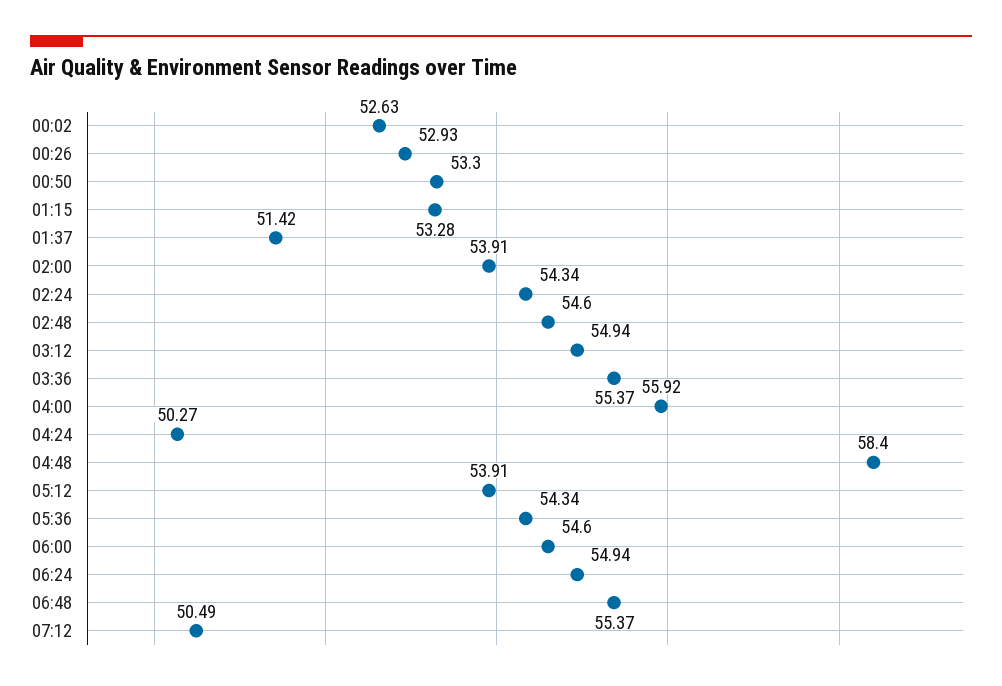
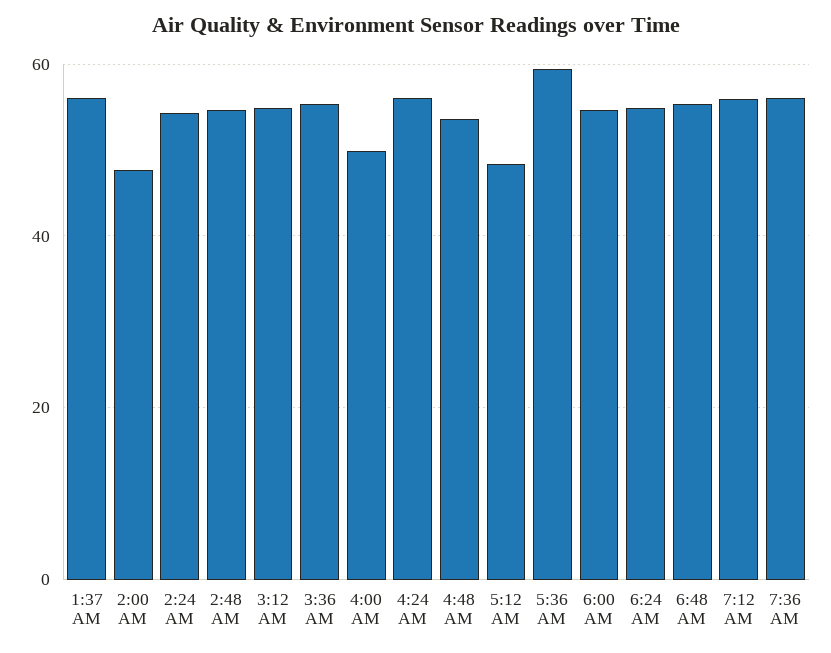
00:02: 52.63 -> none
00:26: 52.93 -> none
00:50: 53.3 -> none
01:15: 53.28 -> none
01:37: 51.42 -> 56
02:00: 53.91 -> 48
04:00: 55.92 -> 50
04:24: 50.27 -> 56
04:48: 58.4 -> 54
05:12: 53.91 -> 48
05:36: 54.34 -> 60
07:12: 50.49 -> 56
7:36 AM: none -> 56

